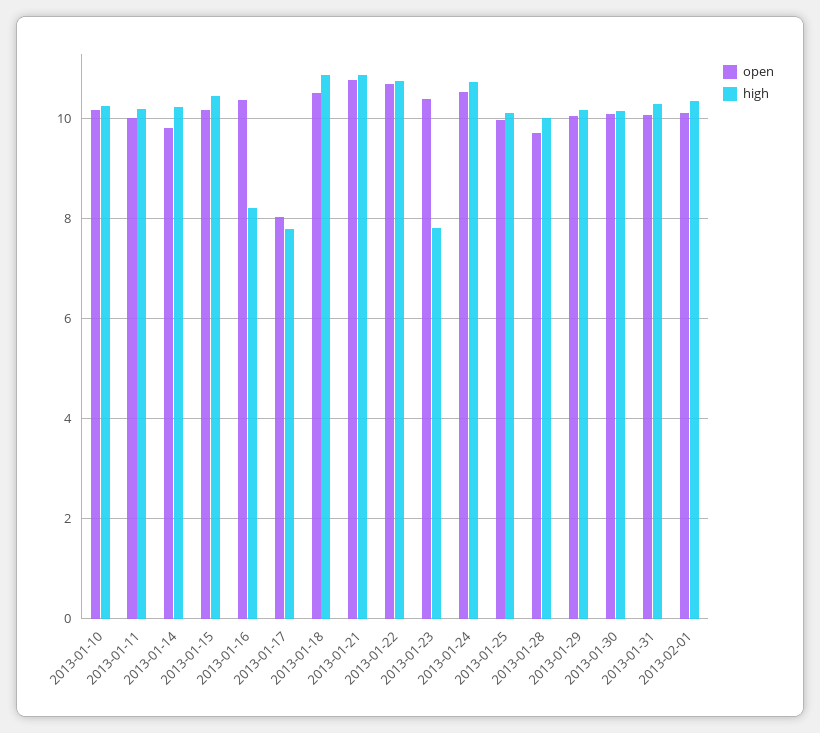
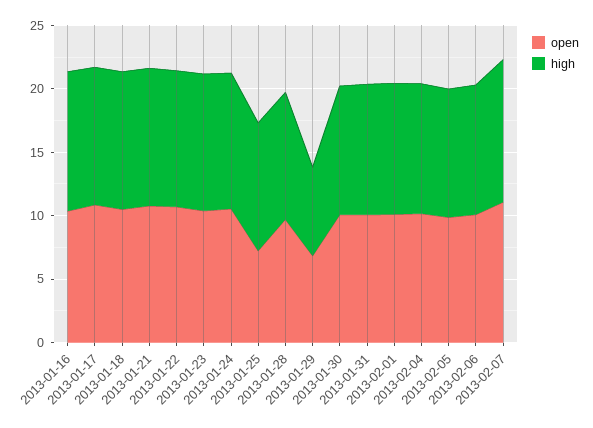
open, 2013-01-10: 10.2 -> none
high, 2013-01-10: 10.2 -> none
open, 2013-01-11: 10 -> none
high, 2013-01-11: 10.2 -> none
open, 2013-01-14: 9.8 -> none
high, 2013-01-14: 10.2 -> none
open, 2013-01-15: 10.2 -> none
high, 2013-01-15: 10.4 -> none
high, 2013-01-16: 8.2 -> 11
open, 2013-01-17: 8 -> 11
high, 2013-01-17: 7.8 -> 11
high, 2013-01-23: 7.8 -> 11
open, 2013-01-25: 10 -> 7
open, 2013-01-29: 10 -> 7
high, 2013-01-29: 10.2 -> 7
open, 2013-02-04: none -> 10
high, 2013-02-04: none -> 10
open, 2013-02-05: none -> 10
high, 2013-02-05: none -> 10
open, 2013-02-06: none -> 10
high, 2013-02-06: none -> 10
open, 2013-02-07: none -> 11
high, 2013-02-07: none -> 11

